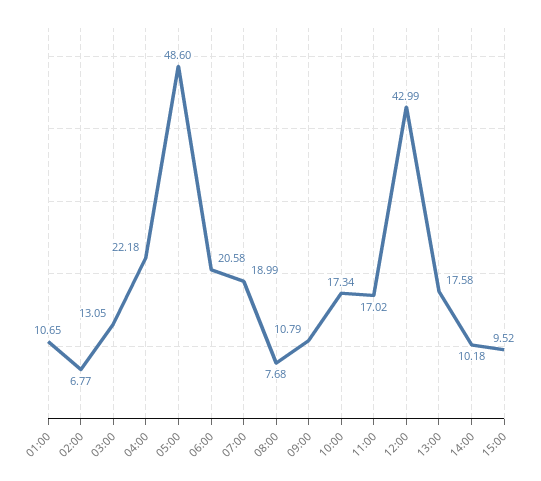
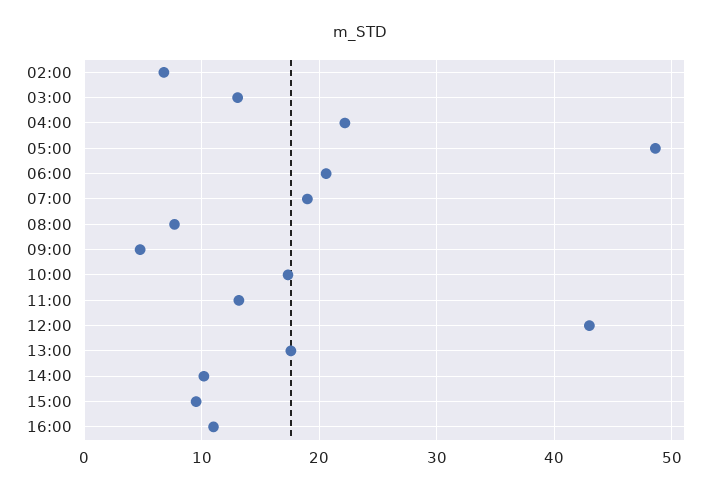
01:00: 10.65 -> none
09:00: 10.79 -> 5
11:00: 17.02 -> 13
16:00: none -> 11

